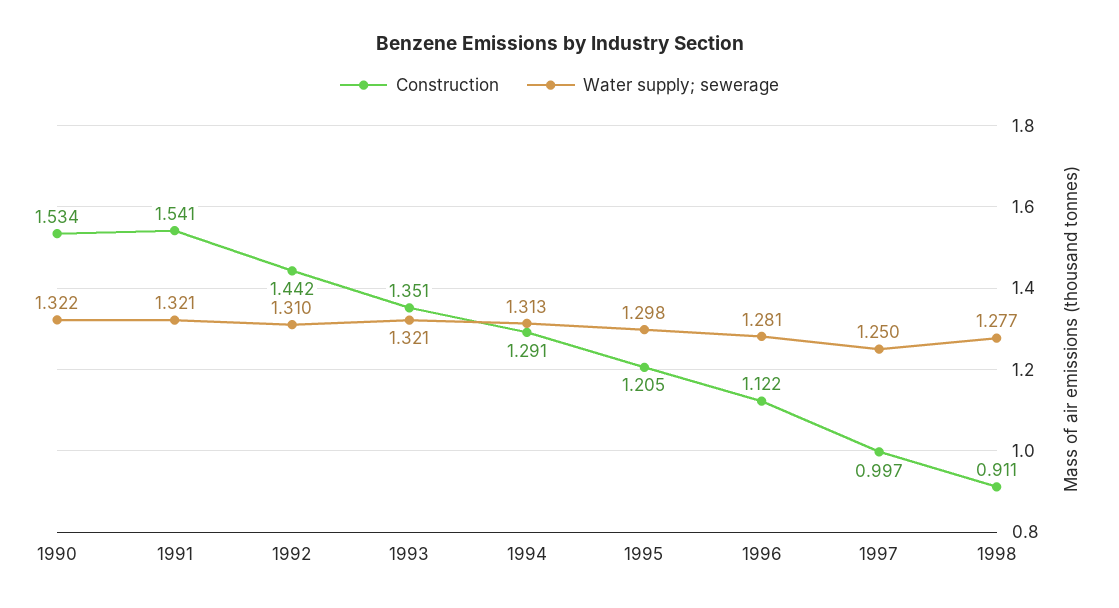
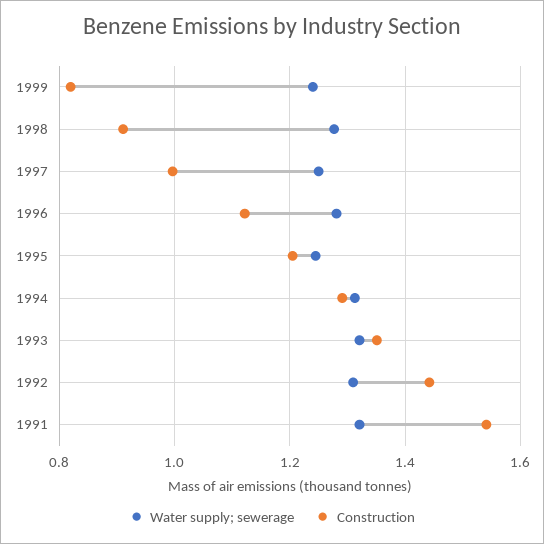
Construction, 1990: 1.534 -> none
Water supply; sewerage, 1990: 1.322 -> none
Water supply; sewerage, 1995: 1.298 -> 1.24
Water supply; sewerage, 1999: none -> 1.24
Construction, 1999: none -> 0.82

